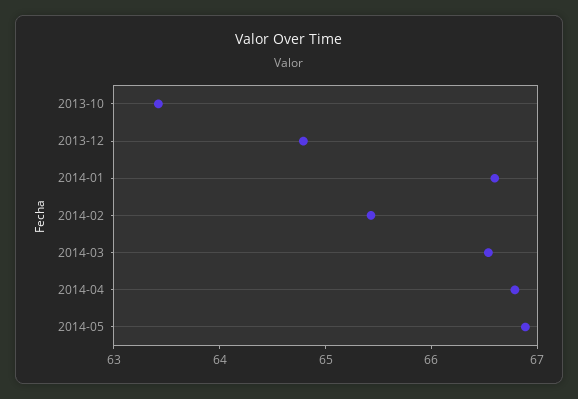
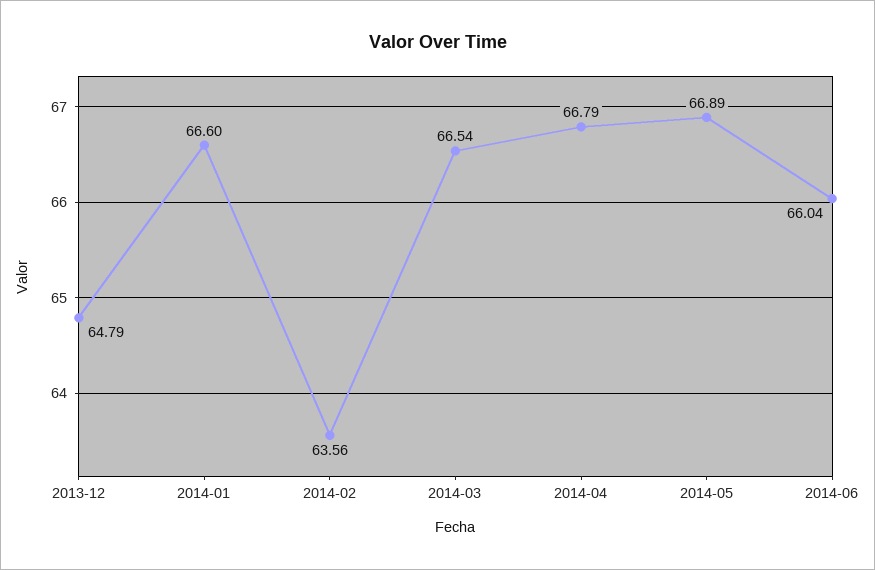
2013-10: 63.4 -> none
2014-02: 65.4 -> 63.56
2014-06: none -> 66.04

